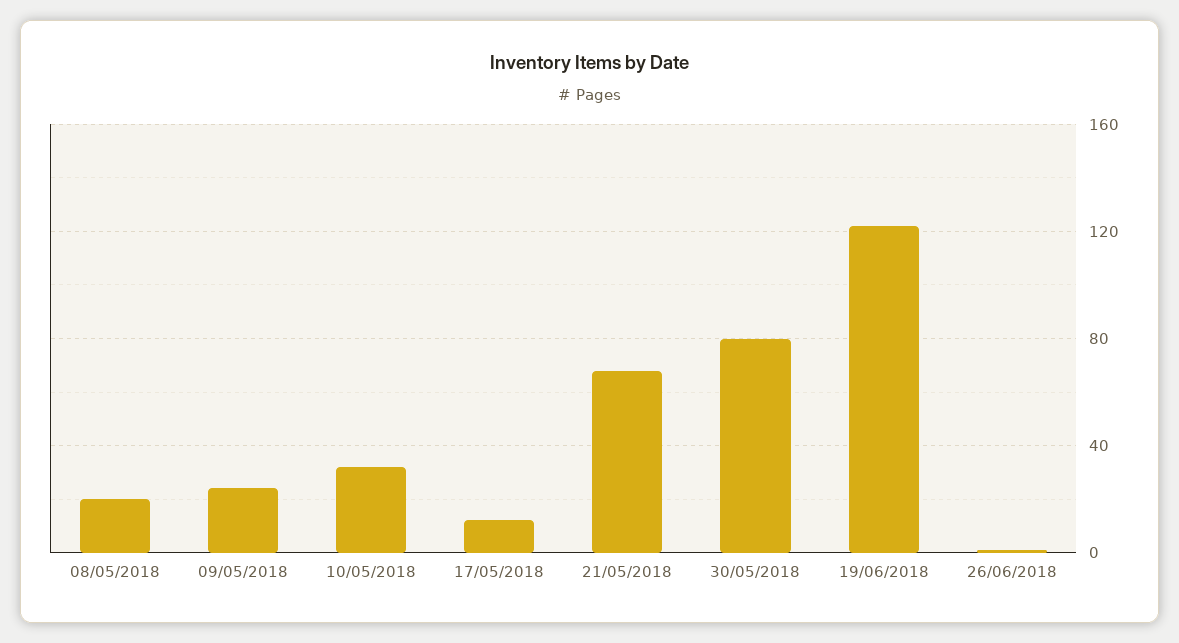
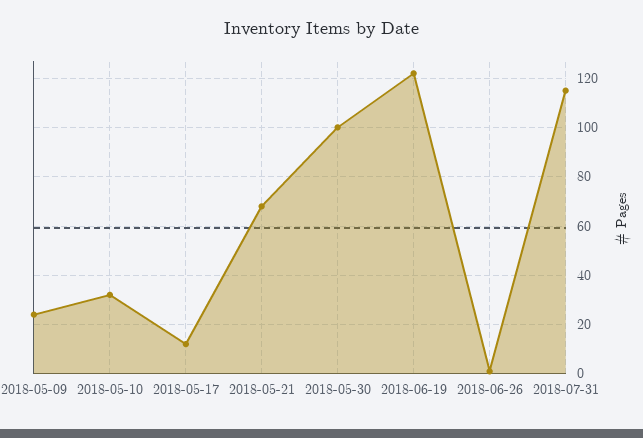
08/05/2018: 20 -> none
30/05/2018: 80 -> 100
2018-07-31: none -> 115

